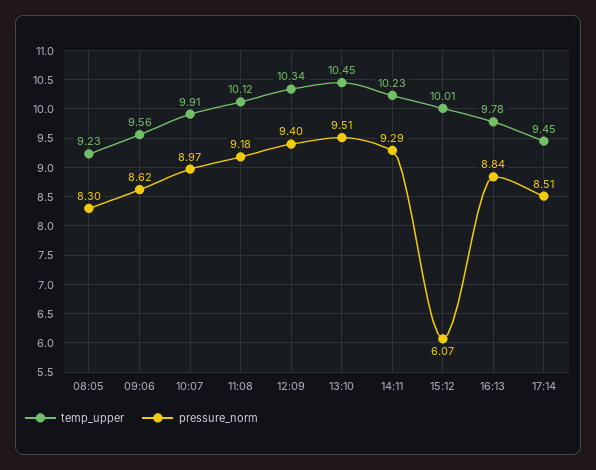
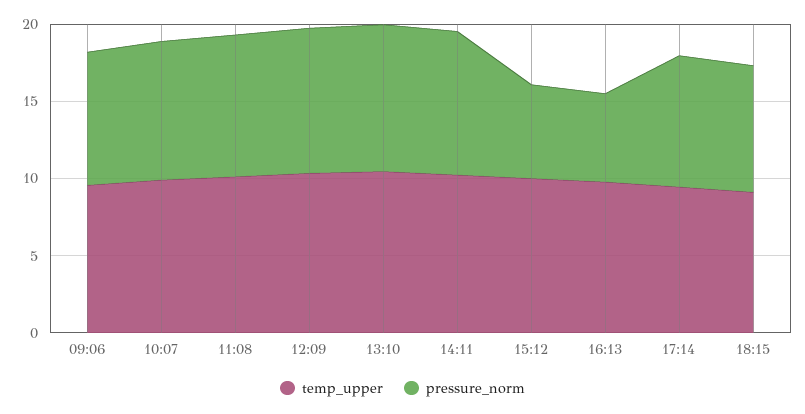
temp_upper, 08:05: 9.23 -> none
pressure_norm, 08:05: 8.3 -> none
pressure_norm, 16:13: 8.84 -> 6
temp_upper, 18:15: none -> 9
pressure_norm, 18:15: none -> 8

